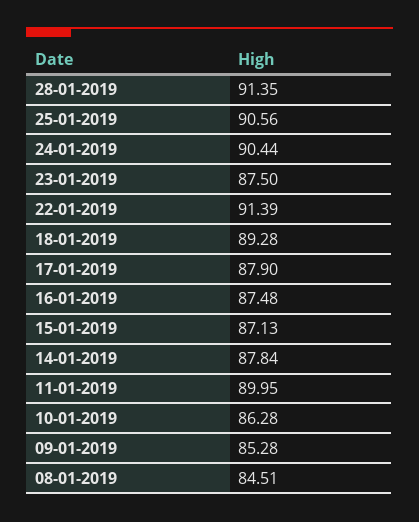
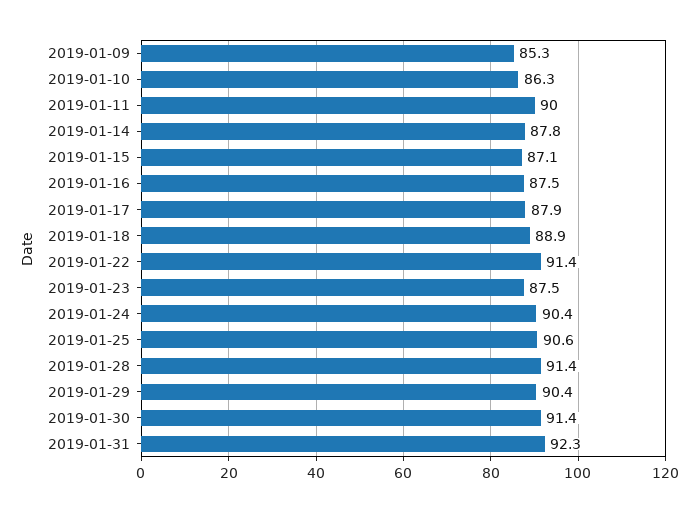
18-01-2019: 89.28 -> 88.9
08-01-2019: 84.51 -> none
2019-01-29: none -> 90.4
2019-01-30: none -> 91.4
2019-01-31: none -> 92.3

